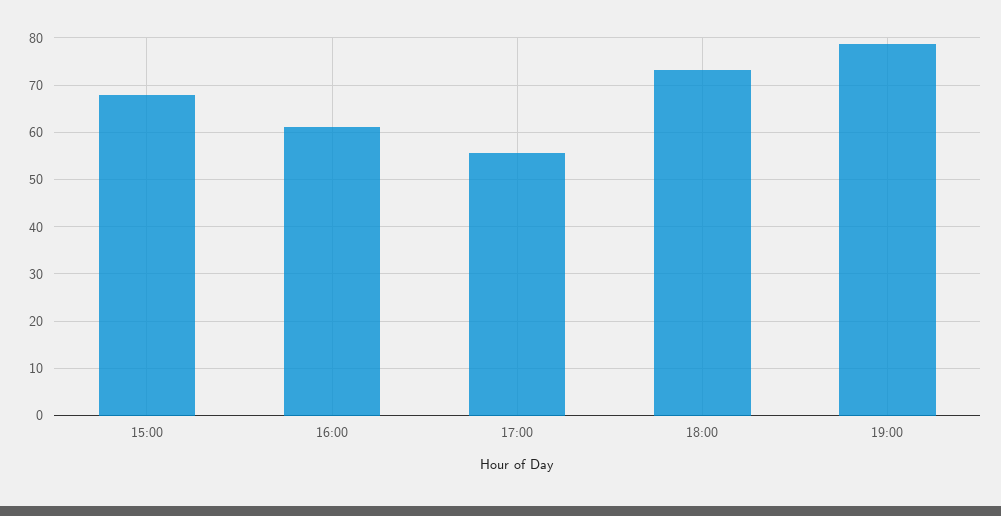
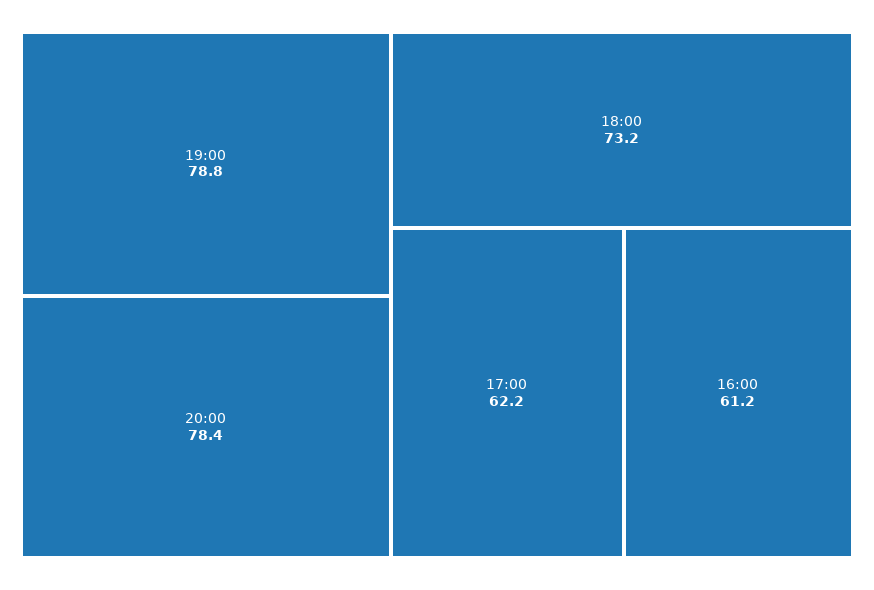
15:00: 68 -> none
17:00: 56 -> 62.2
20:00: none -> 78.4

